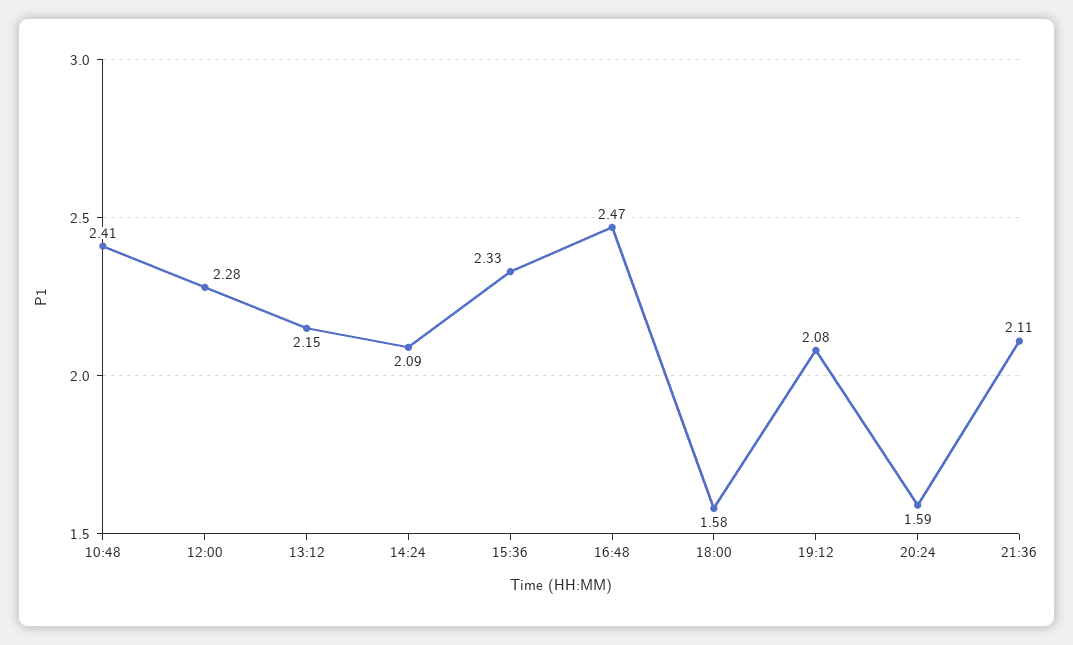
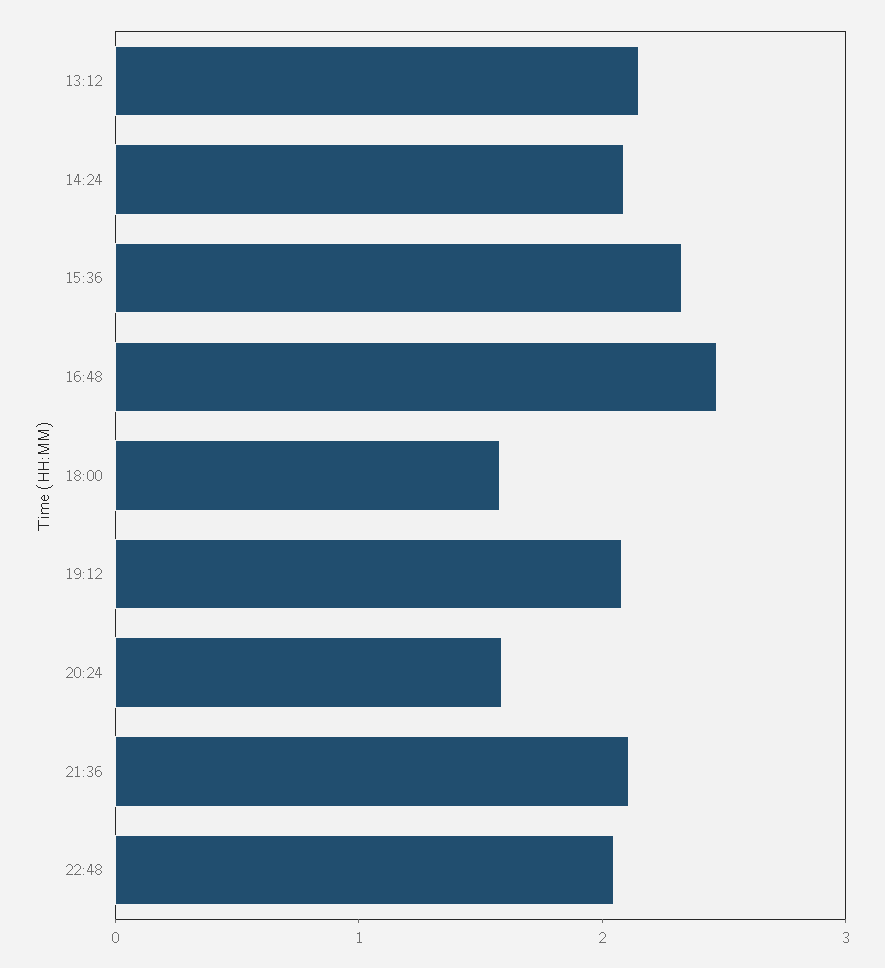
10:48: 2.41 -> none
12:00: 2.28 -> none
22:48: none -> 2

